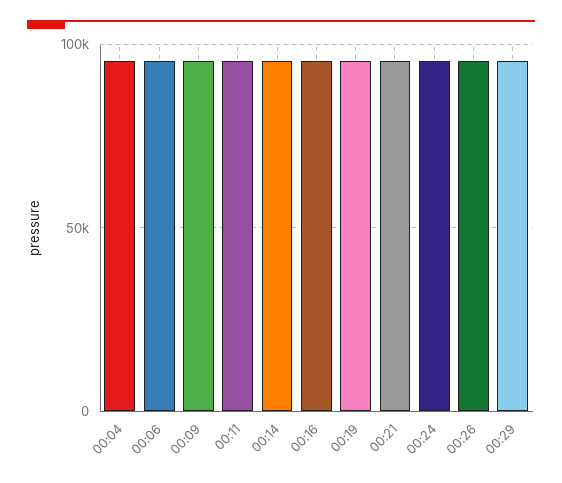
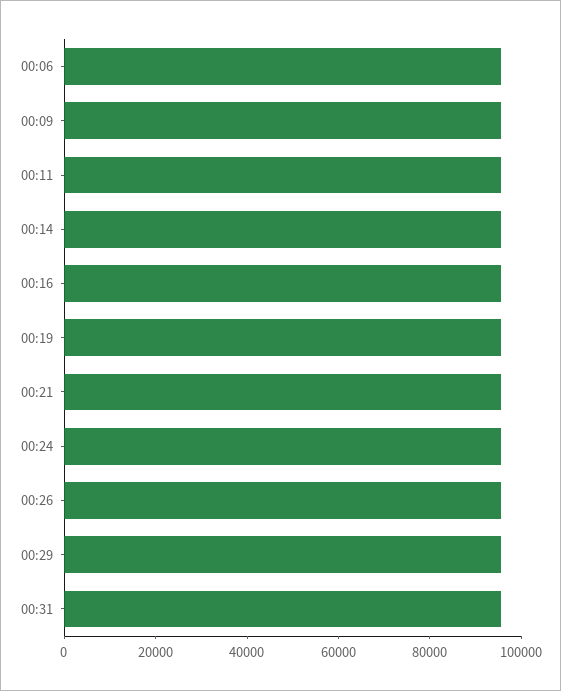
00:04: 95000 -> none
00:31: none -> 95000

